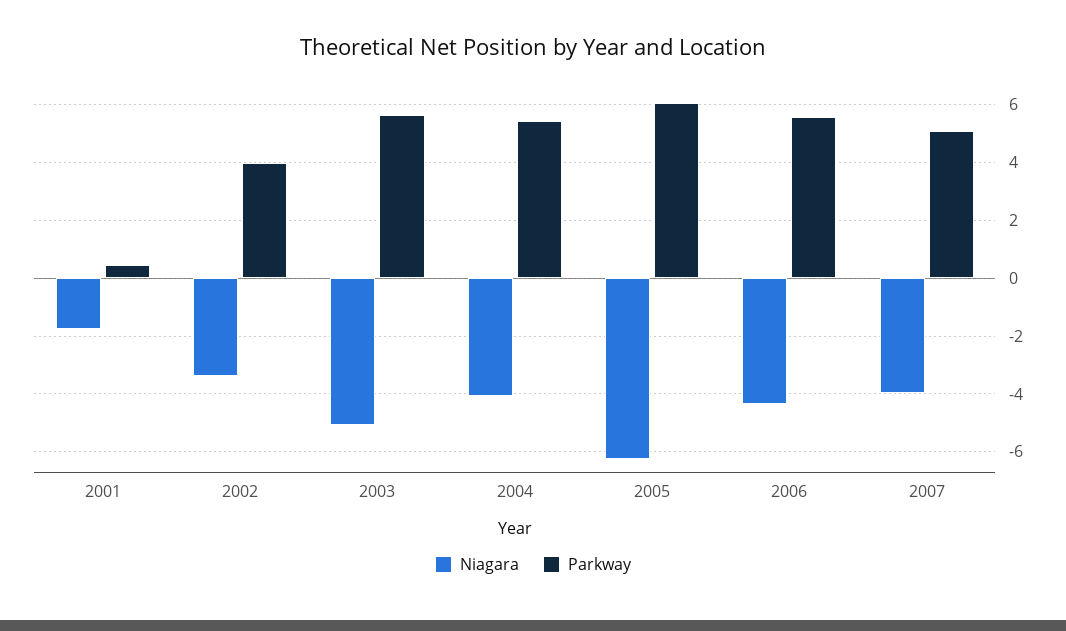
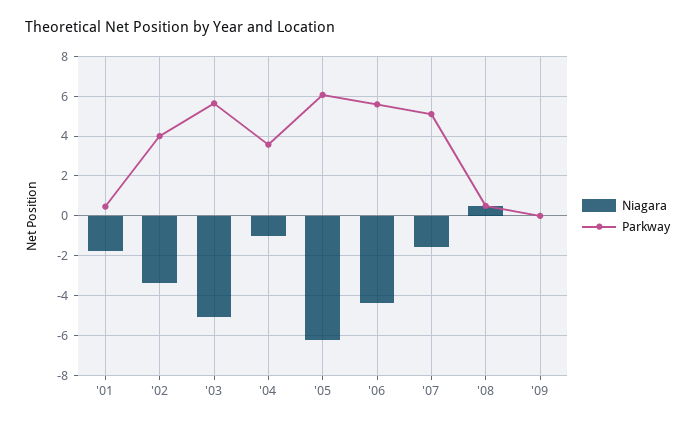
Niagara, 2004: -4 -> -1
Parkway, 2004: 5.5 -> 3.5
Niagara, 2007: -4 -> -1.5
Niagara, '08: none -> 0.5
Parkway, '08: none -> 0.5
Niagara, '09: none -> 0
Parkway, '09: none -> 0

